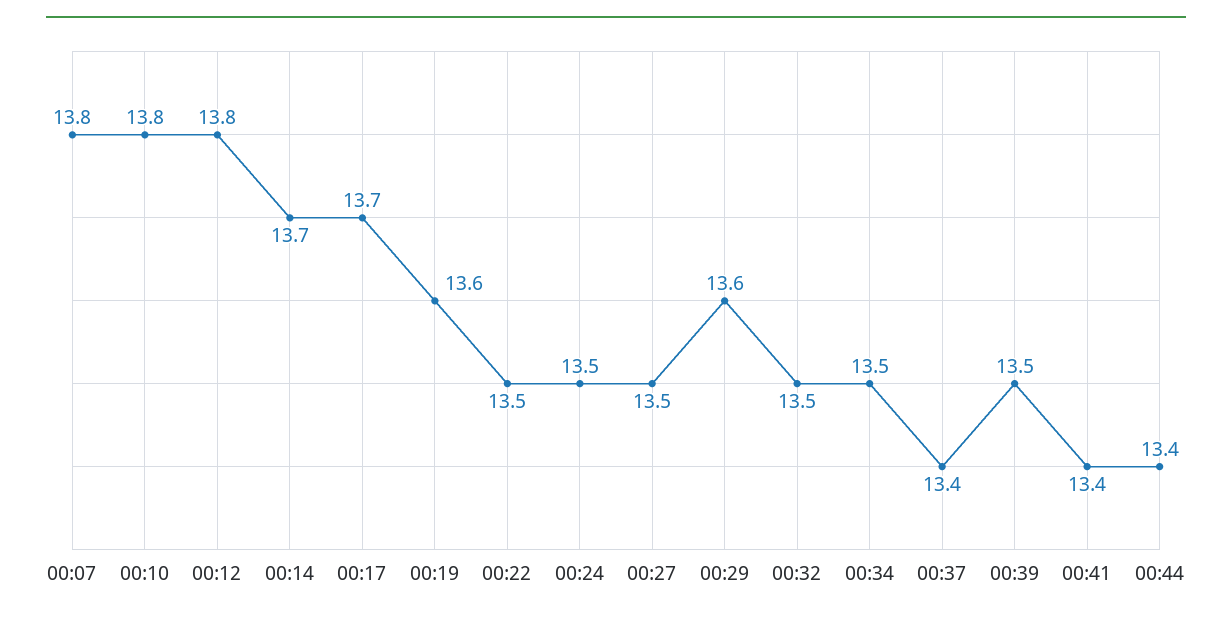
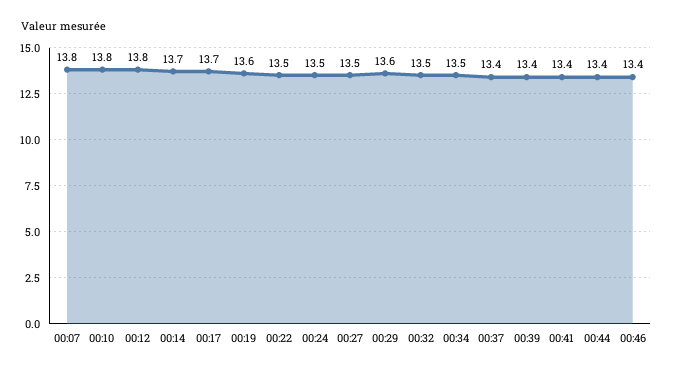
00:39: 13.5 -> 13.4
00:46: none -> 13.4

